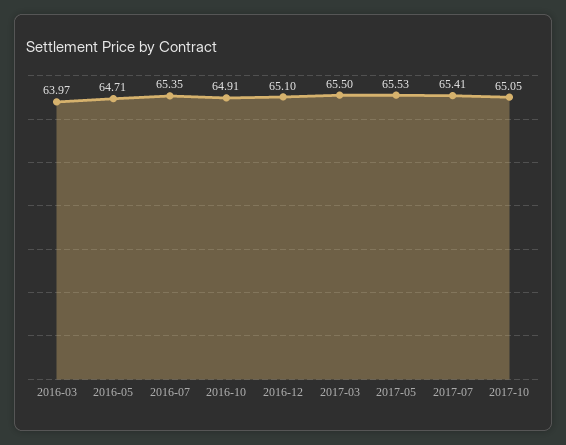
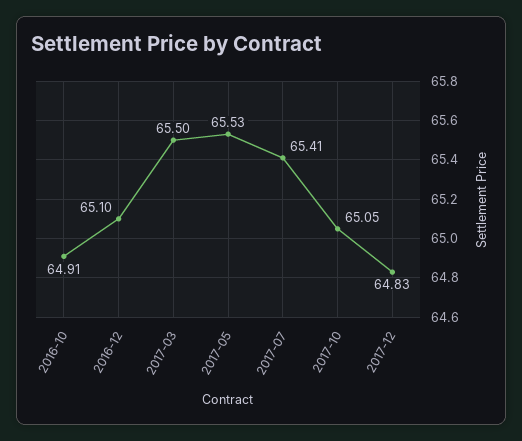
2016-03: 63.97 -> none
2016-05: 64.71 -> none
2016-07: 65.35 -> none
2017-12: none -> 64.83

